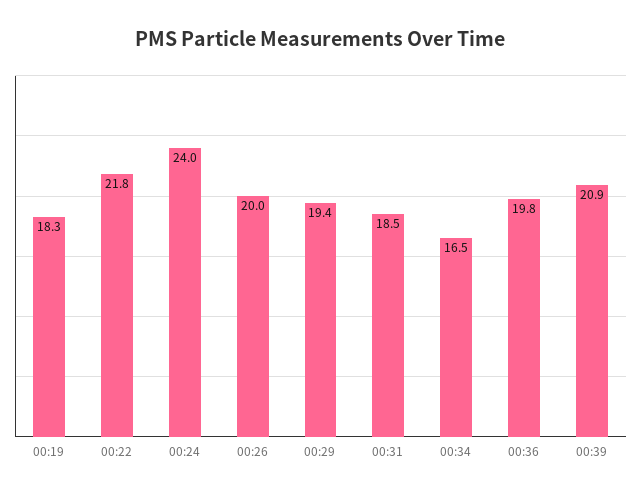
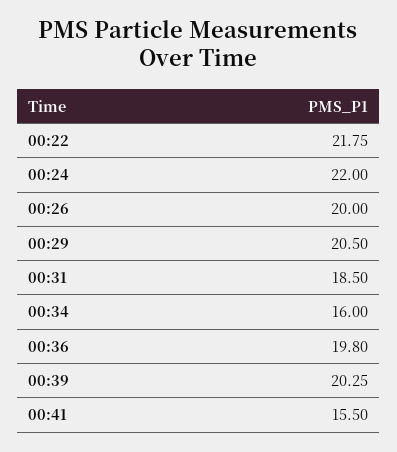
00:19: 18.3 -> none
00:24: 24 -> 22
00:29: 19.4 -> 20.5
00:34: 16.5 -> 16
00:39: 20.9 -> 20.25
00:41: none -> 15.5

